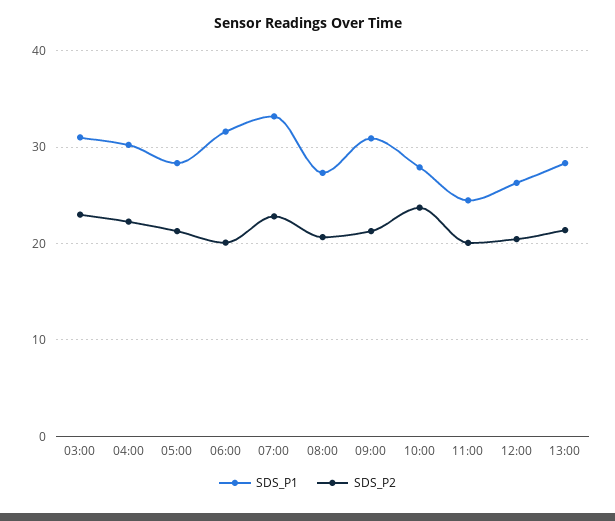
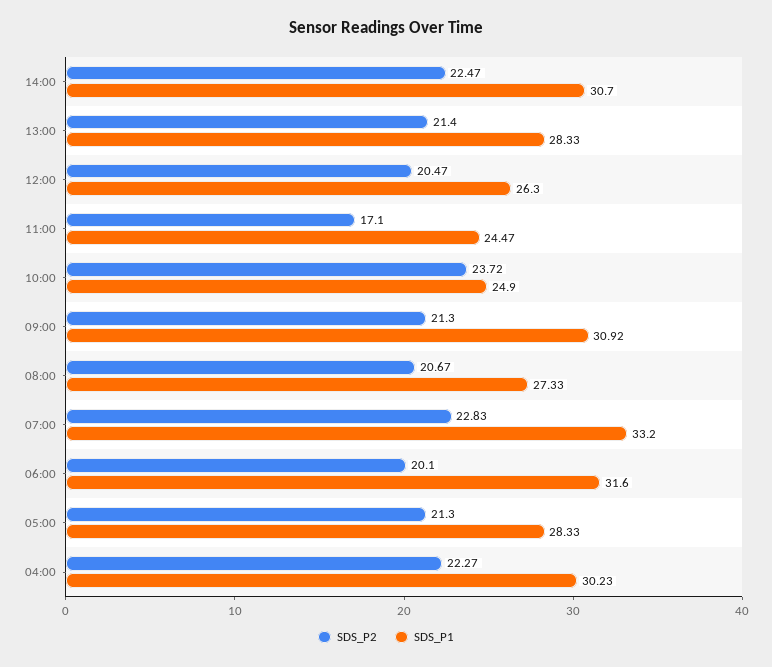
SDS_P1, 03:00: 31 -> none
SDS_P2, 03:00: 23 -> none
SDS_P1, 10:00: 28 -> 24.9
SDS_P2, 11:00: 20 -> 17.1
SDS_P2, 14:00: none -> 22.47
SDS_P1, 14:00: none -> 30.7

